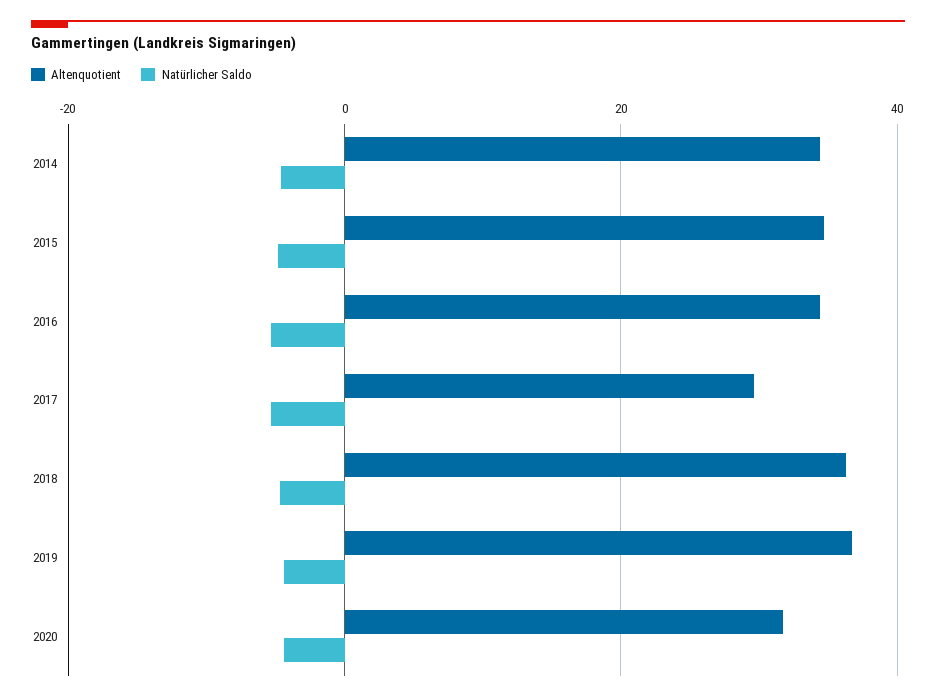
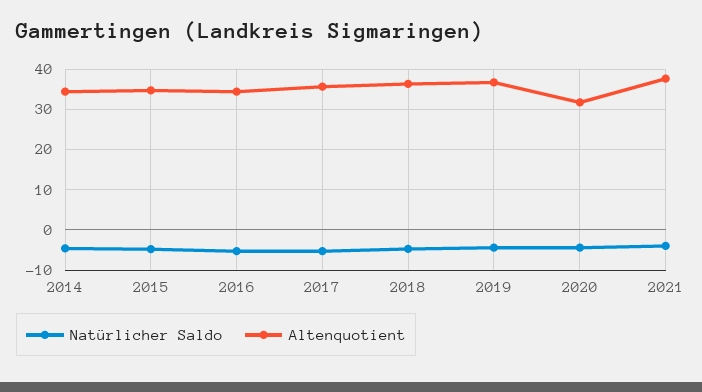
Altenquotient, 2017: 30 -> 36
Natürlicher Saldo, 2021: none -> -4
Altenquotient, 2021: none -> 38

